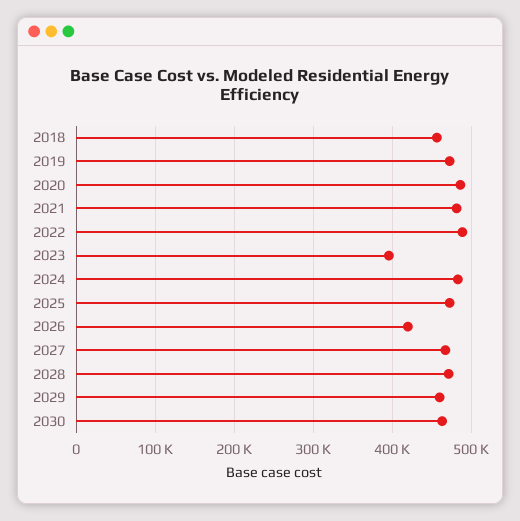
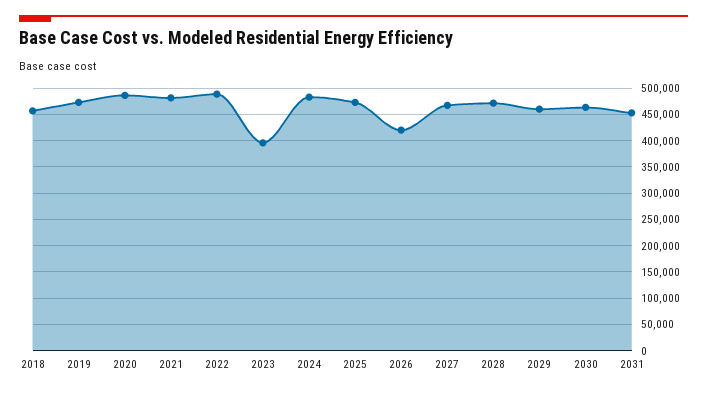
2031: none -> 450000

